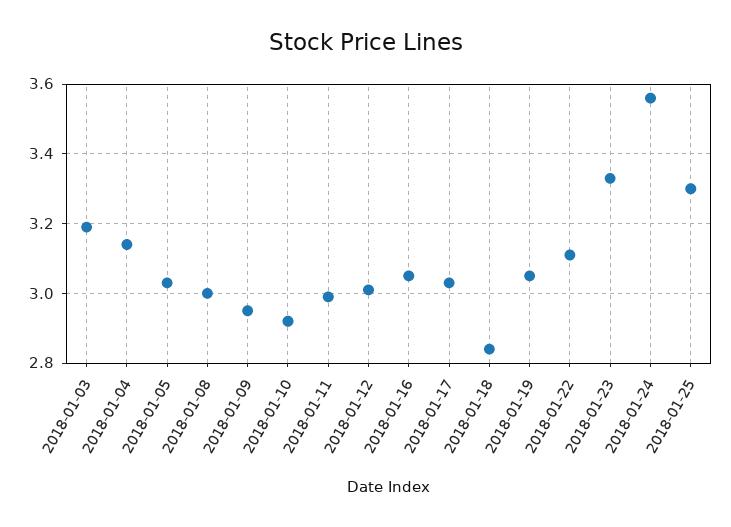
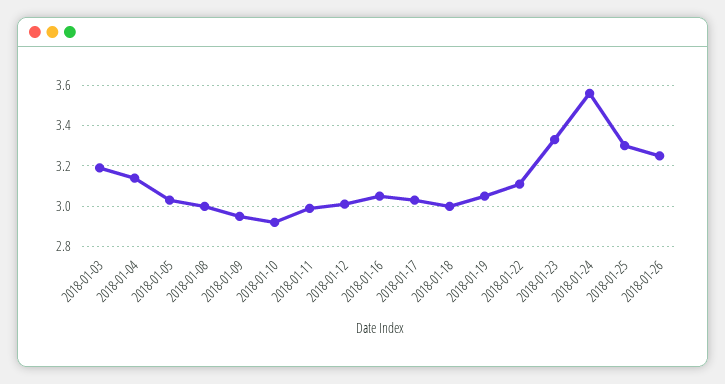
2018-01-18: 2.85 -> 3
2018-01-26: none -> 3.25

